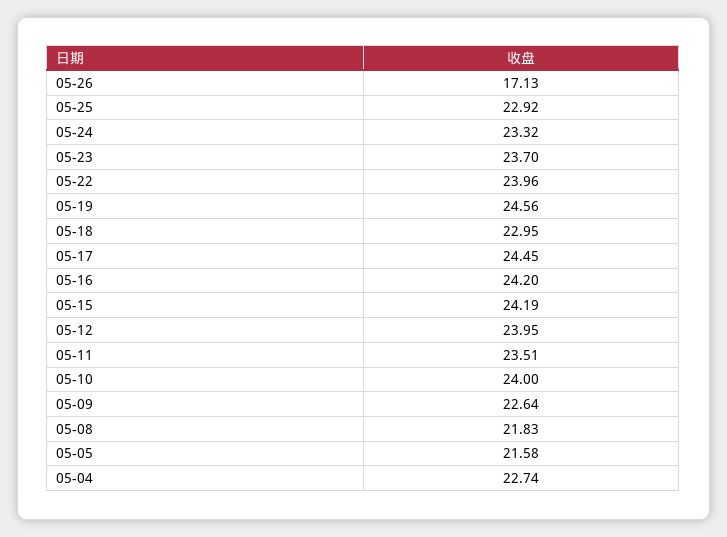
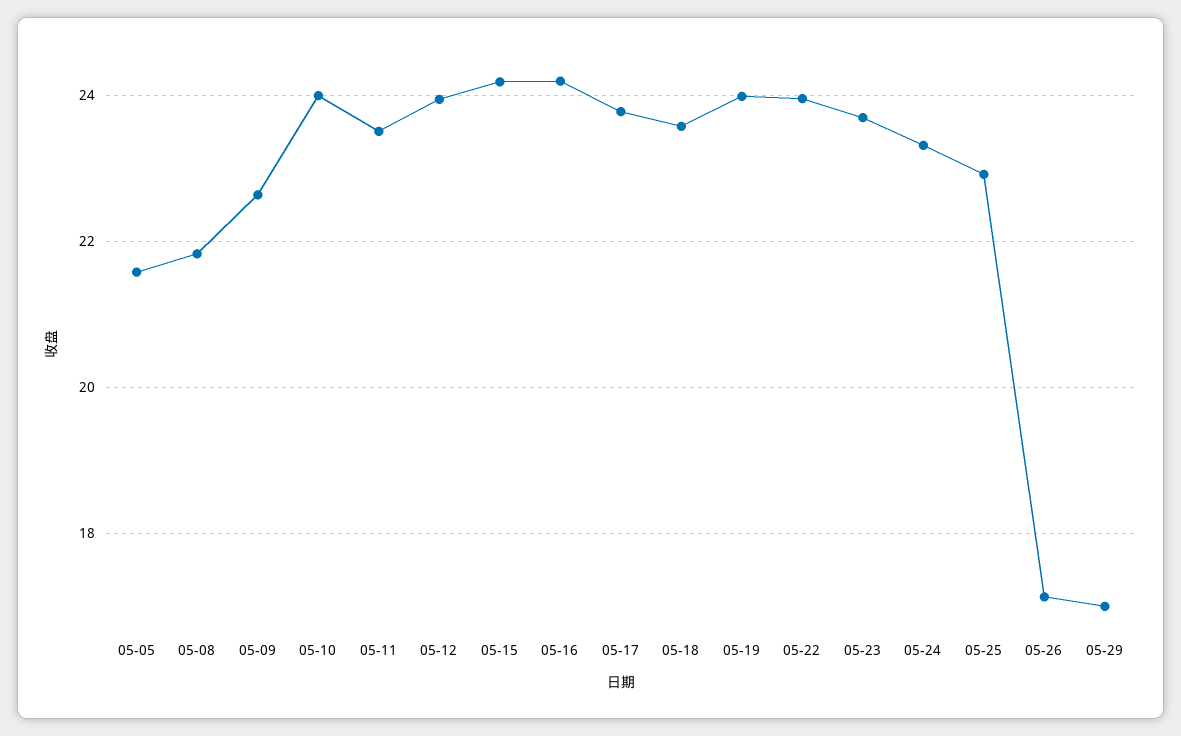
05-19: 24.56 -> 24
05-18: 22.95 -> 23.6
05-17: 24.45 -> 23.8
05-04: 22.74 -> none
05-29: none -> 17

